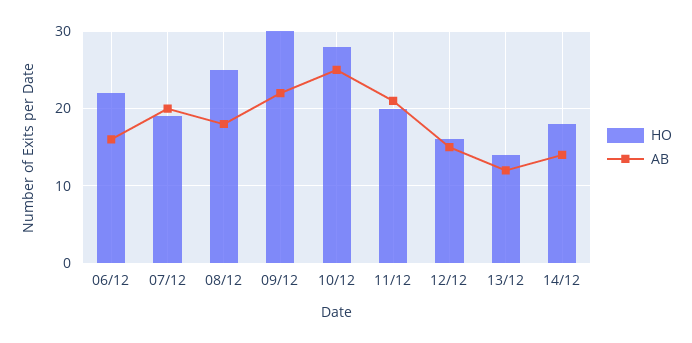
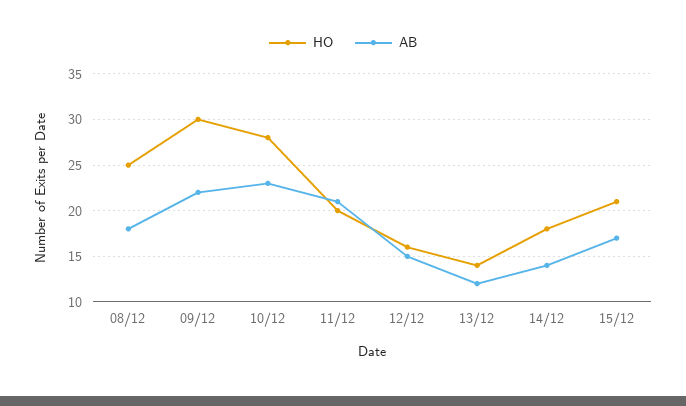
HO, 06/12: 22 -> none
AB, 06/12: 16 -> none
HO, 07/12: 19 -> none
AB, 07/12: 20 -> none
AB, 10/12: 25 -> 23
HO, 15/12: none -> 21
AB, 15/12: none -> 17

